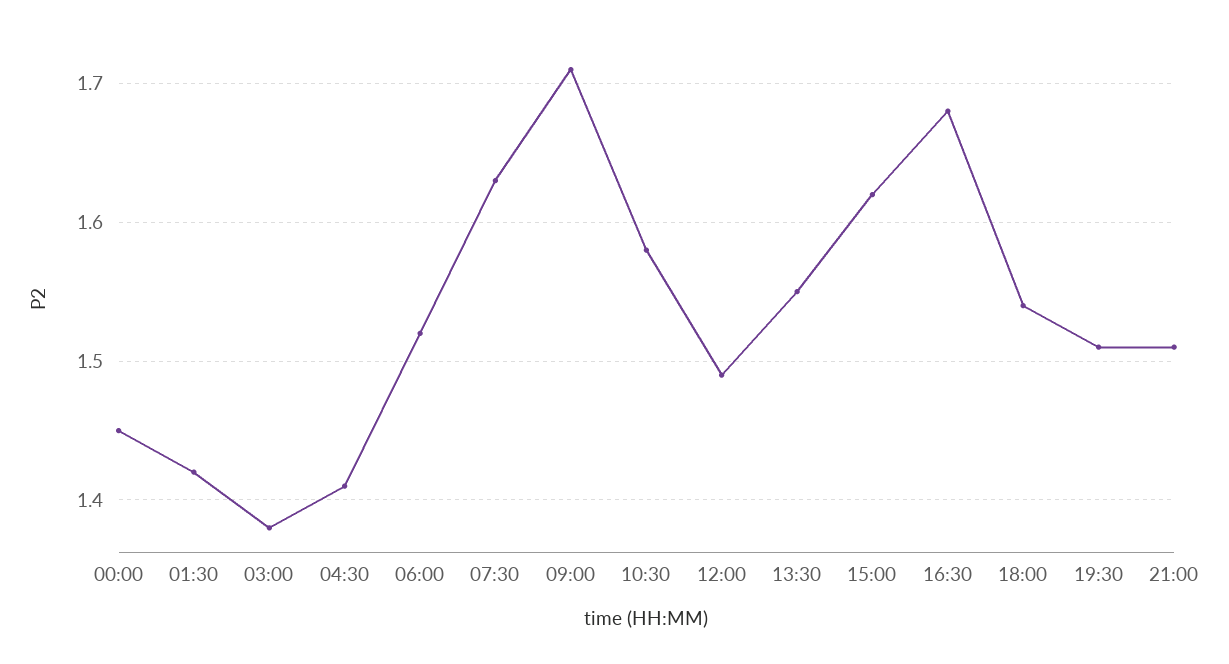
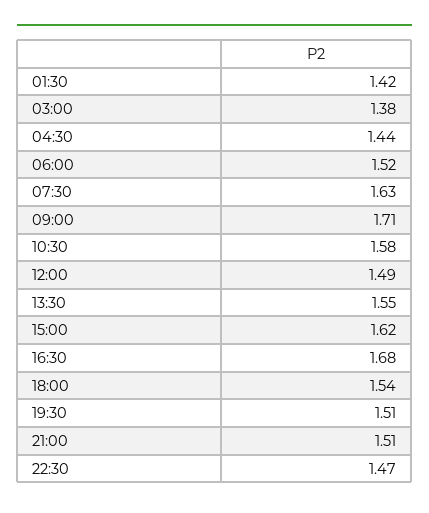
00:00: 1.45 -> none
04:30: 1.41 -> 1.44
22:30: none -> 1.47

